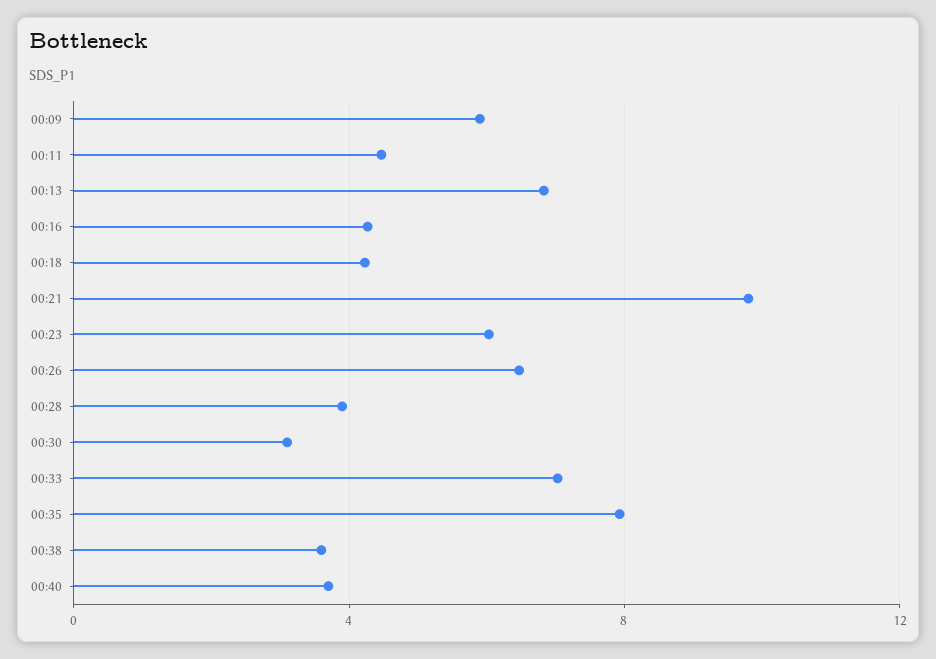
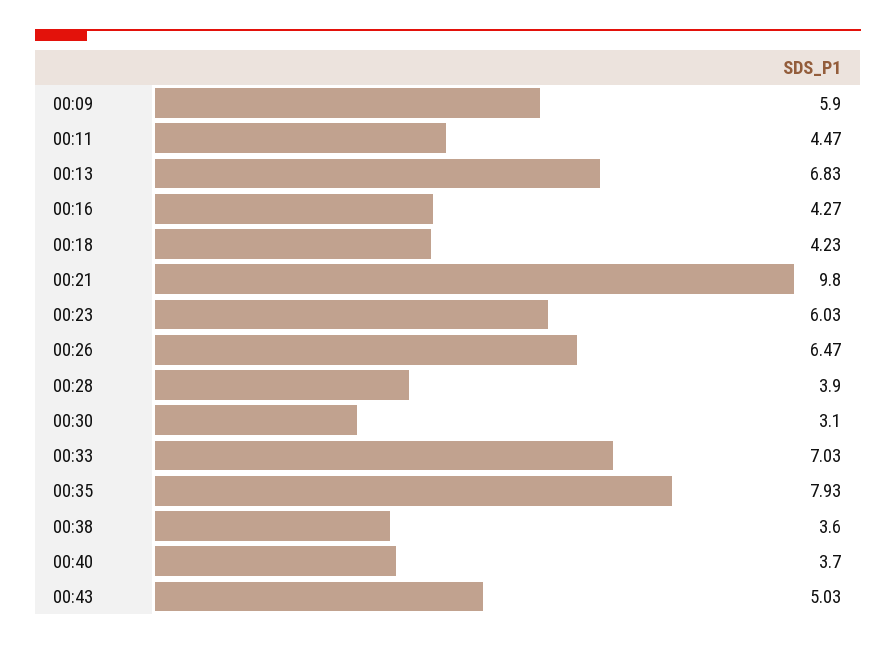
00:43: none -> 5.03

